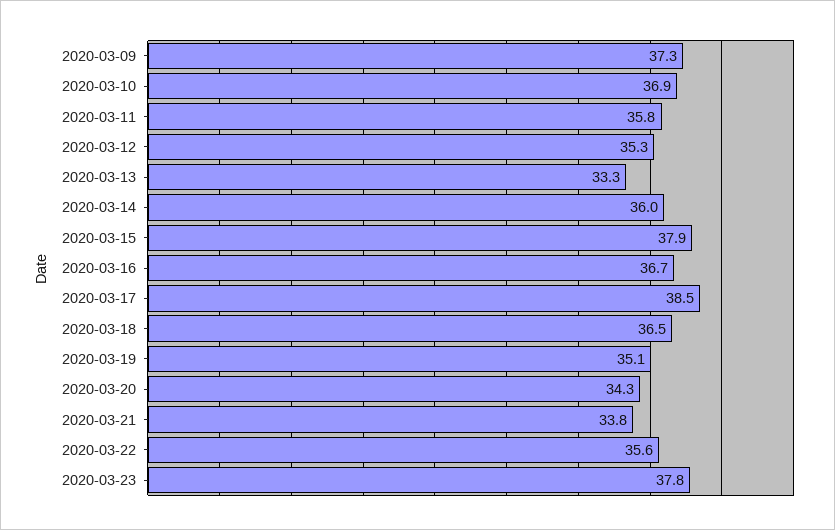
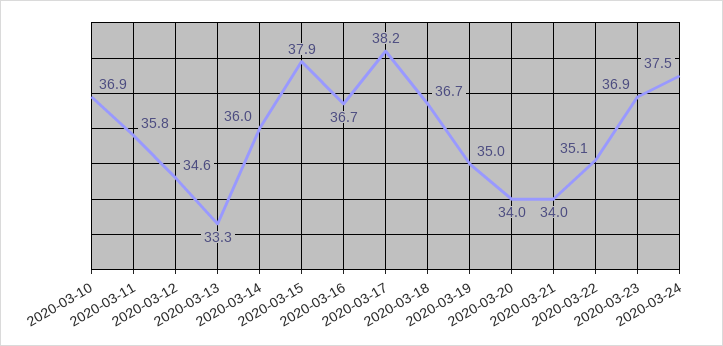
2020-03-09: 37.3 -> none
2020-03-12: 35.3 -> 34.6
2020-03-17: 38.5 -> 38.2
2020-03-18: 36.5 -> 36.7
2020-03-19: 35.1 -> 35
2020-03-20: 34.3 -> 34
2020-03-21: 33.8 -> 34
2020-03-22: 35.6 -> 35.1
2020-03-23: 37.8 -> 36.9
2020-03-24: none -> 37.5

